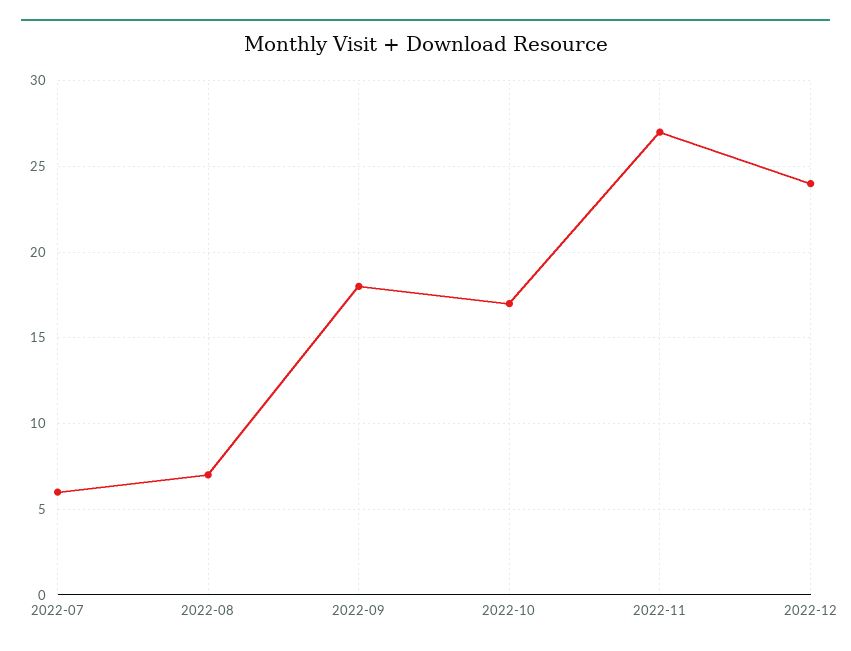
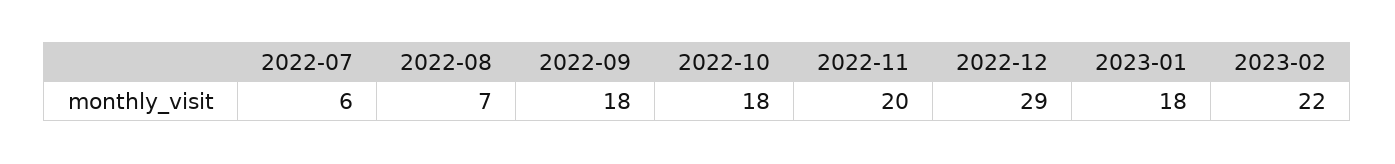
2022-10: 17 -> 18
2022-11: 27 -> 20
2022-12: 24 -> 29
2023-01: none -> 18
2023-02: none -> 22

